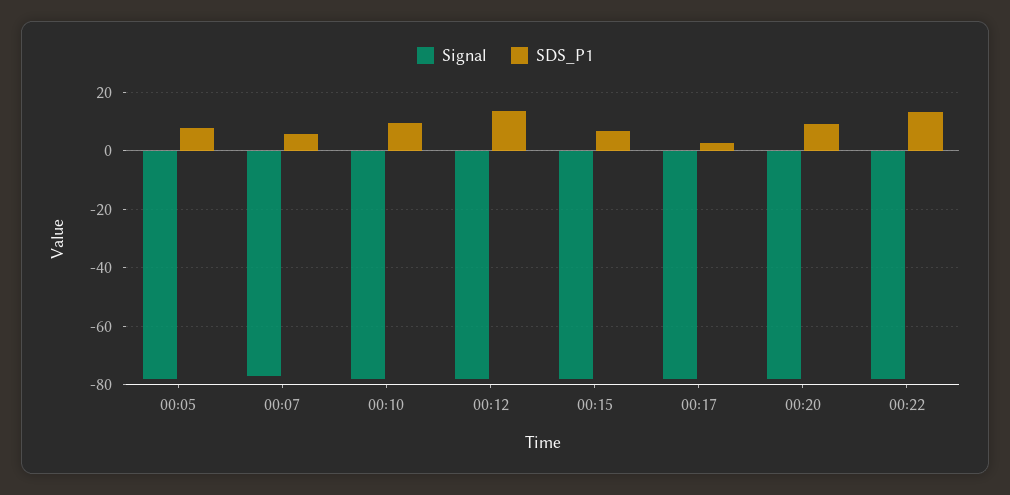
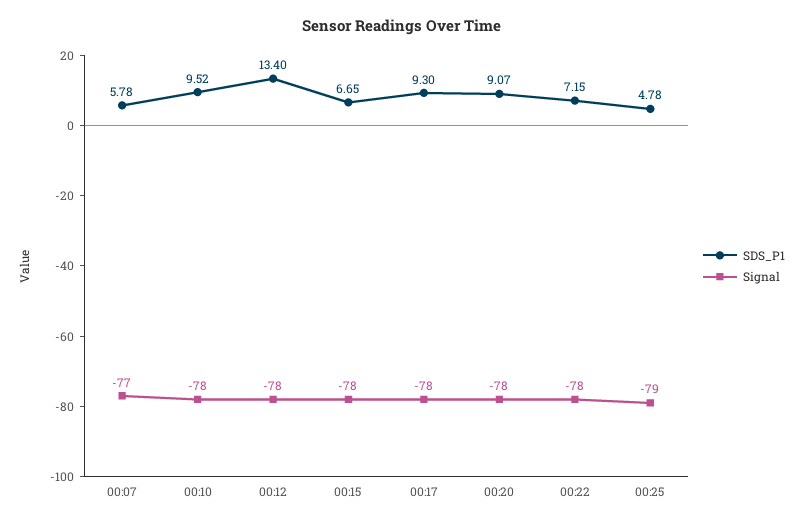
Signal, 00:05: -77.5 -> none
SDS_P1, 00:05: 7.5 -> none
SDS_P1, 00:17: 2.5 -> 9.3
SDS_P1, 00:22: 12.5 -> 7.15
SDS_P1, 00:25: none -> 4.78
Signal, 00:25: none -> -79

